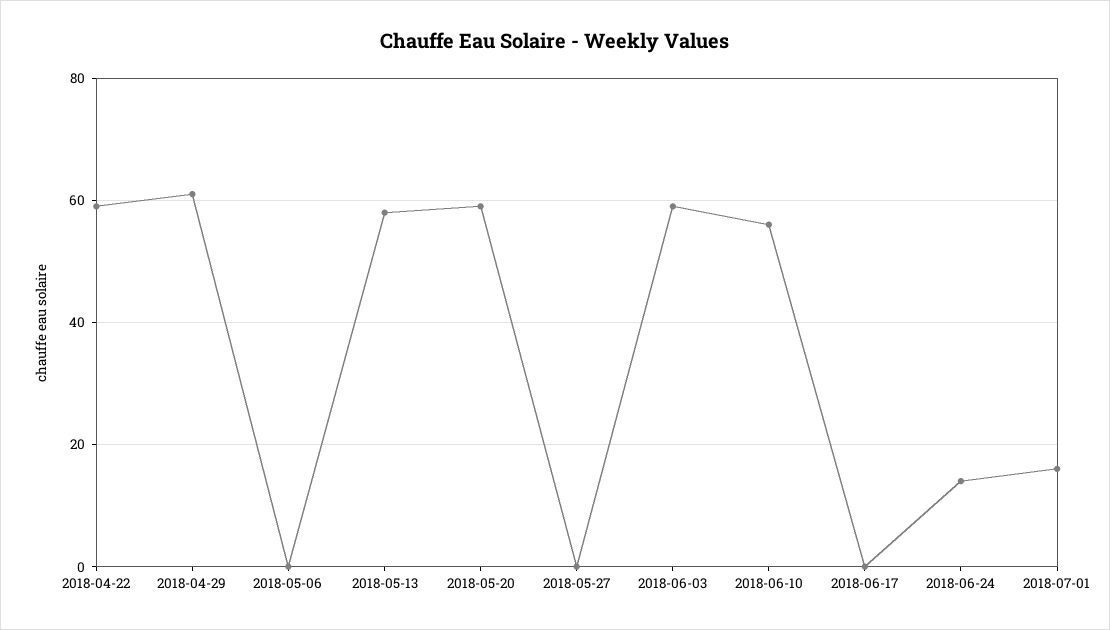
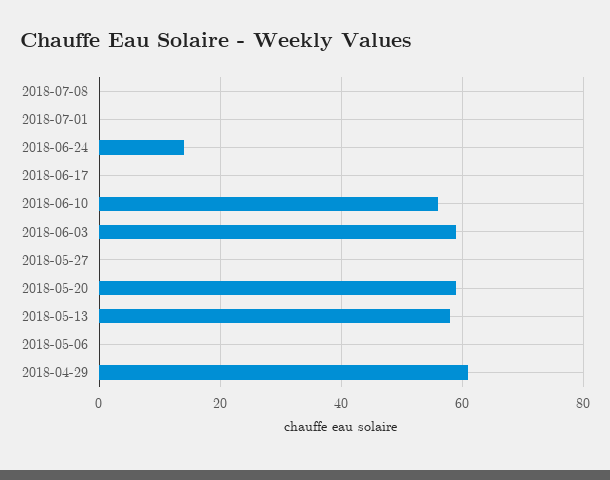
2018-04-22: 60 -> none
2018-07-01: 15 -> 0
2018-07-08: none -> 0

